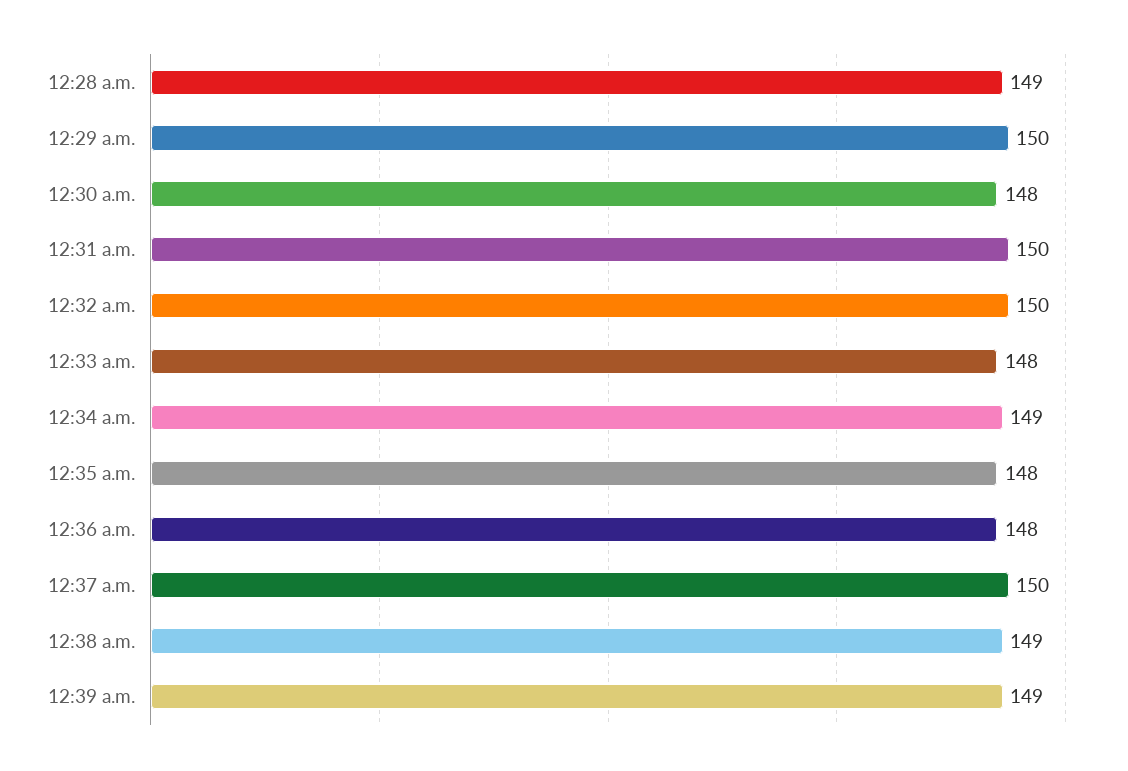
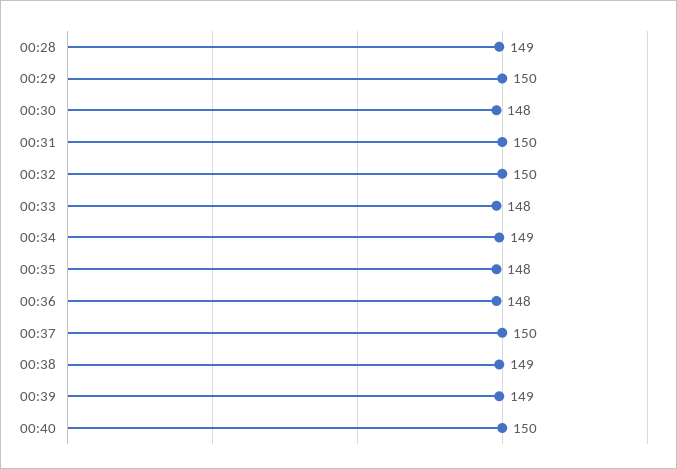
00:40: none -> 150

